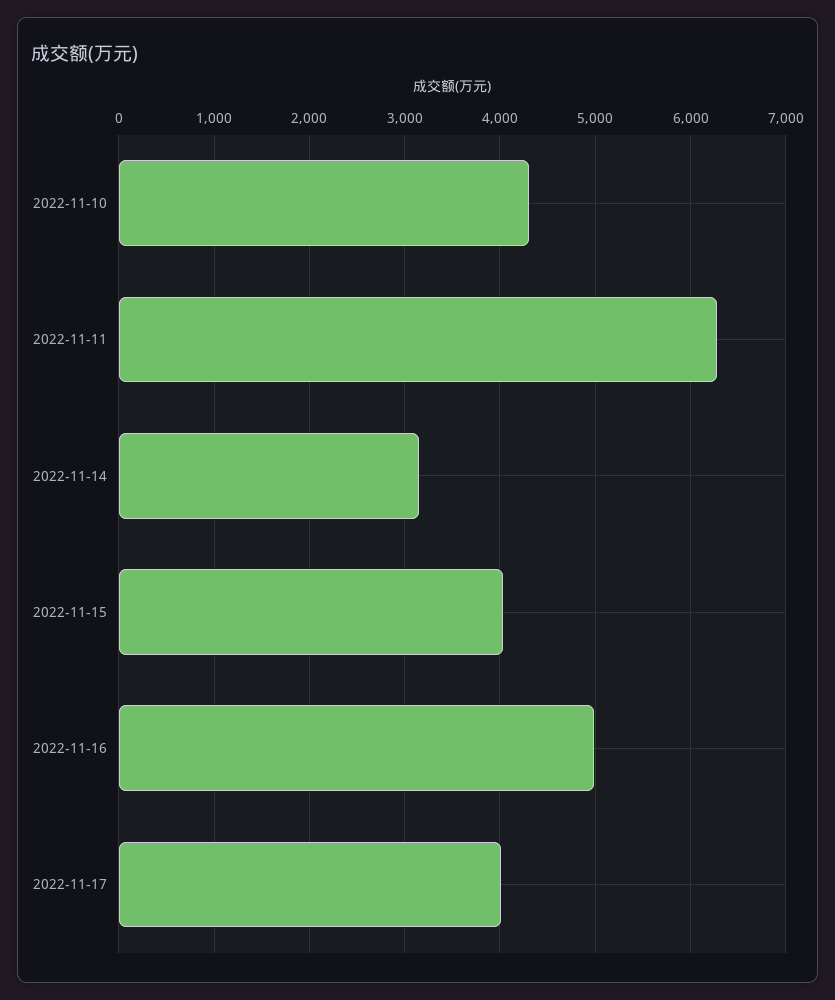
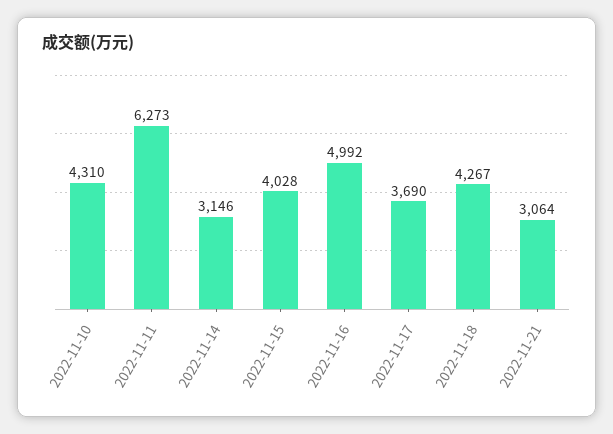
2022-11-17: 4000 -> 3690
2022-11-18: none -> 4267
2022-11-21: none -> 3064

